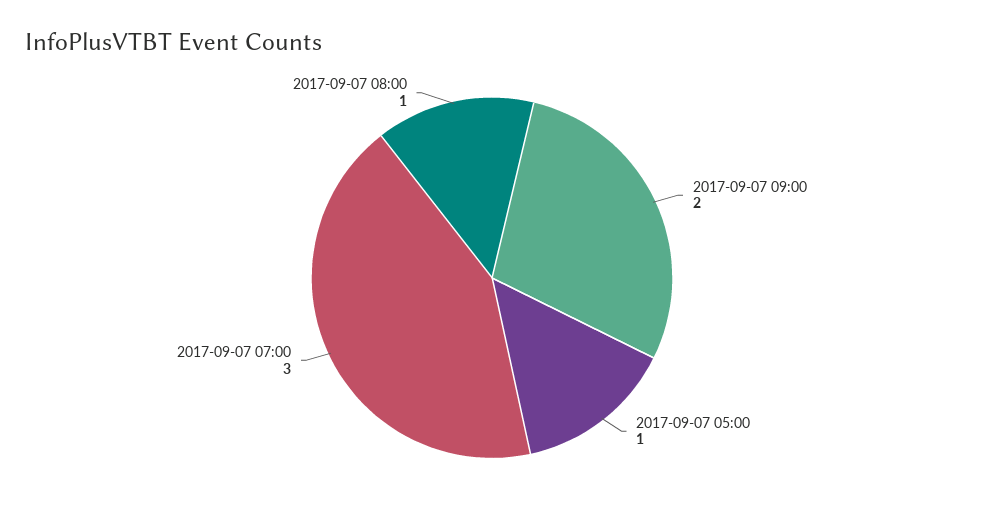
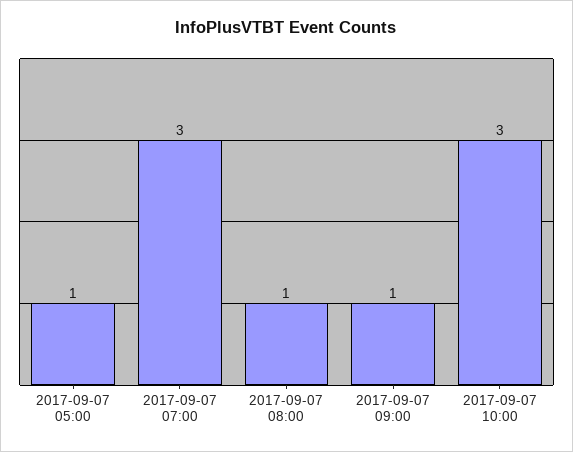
2017-09-07 09:00: 2 -> 1
2017-09-07 10:00: none -> 3

